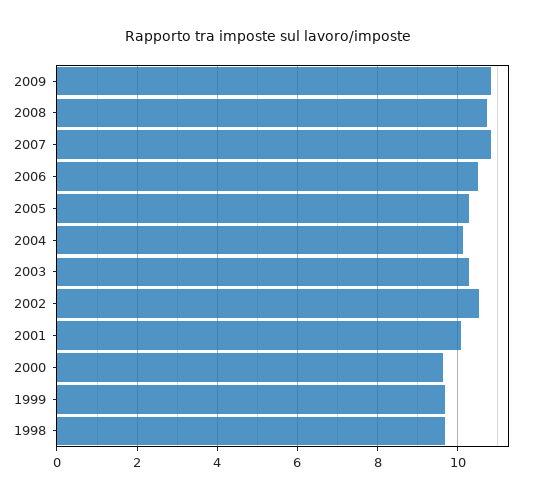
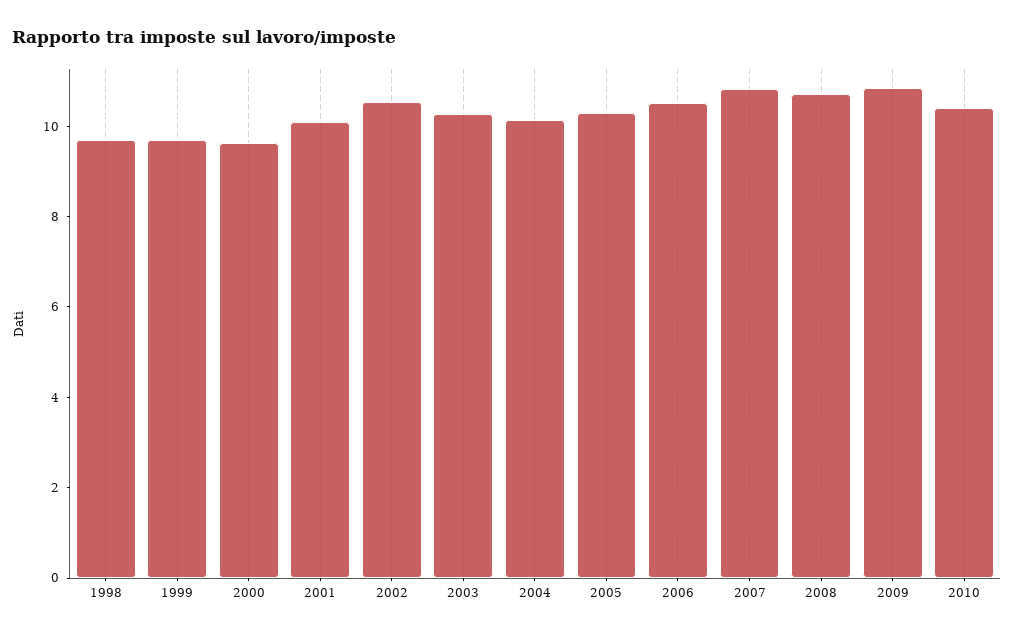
2010: none -> 10.5

